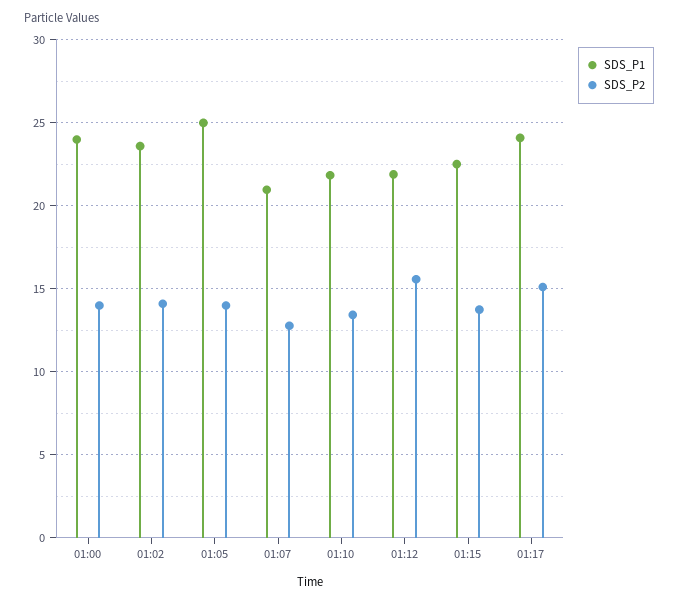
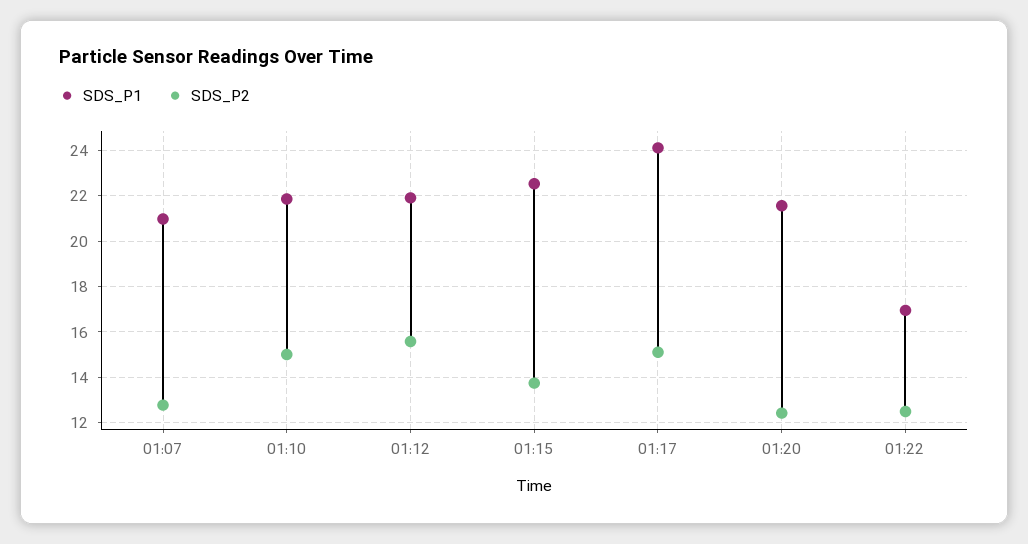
SDS_P1, 01:00: 24 -> none
SDS_P2, 01:00: 14 -> none
SDS_P1, 01:02: 23.5 -> none
SDS_P2, 01:02: 14 -> none
SDS_P1, 01:05: 25 -> none
SDS_P2, 01:05: 14 -> none
SDS_P2, 01:10: 13.5 -> 15
SDS_P1, 01:20: none -> 21.5
SDS_P2, 01:20: none -> 12.5
SDS_P1, 01:22: none -> 17
SDS_P2, 01:22: none -> 12.5

